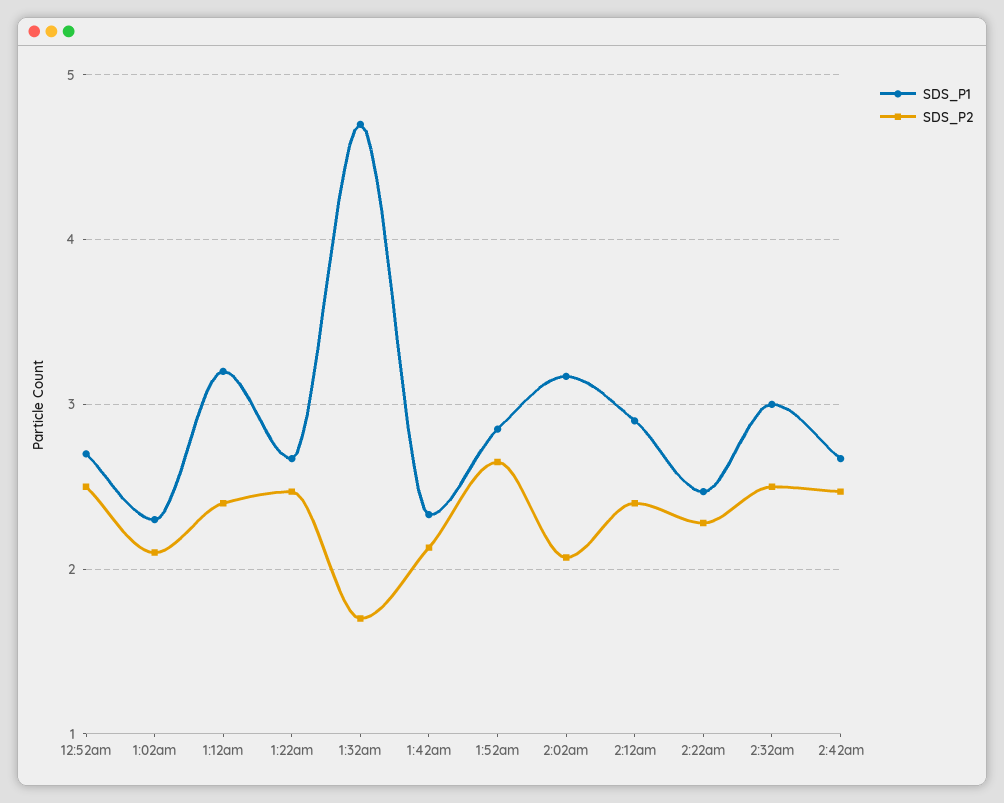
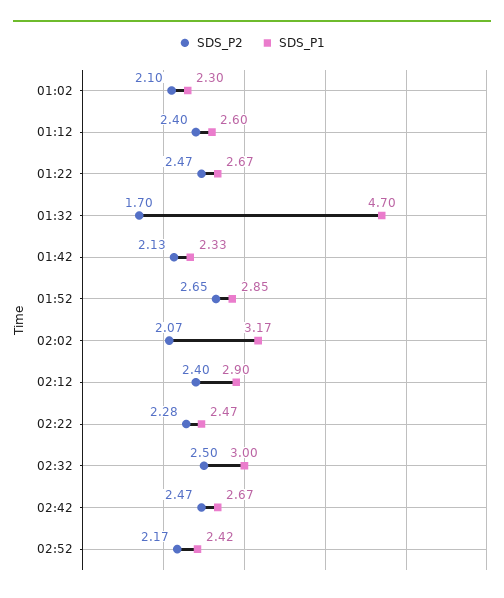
SDS_P1, 12:52am: 2.7 -> none
SDS_P2, 12:52am: 2.5 -> none
SDS_P1, 1:12am: 3.2 -> 2.6
SDS_P2, 02:52: none -> 2.17
SDS_P1, 02:52: none -> 2.42

